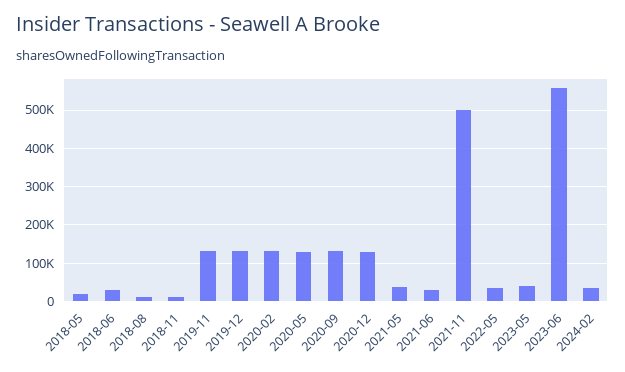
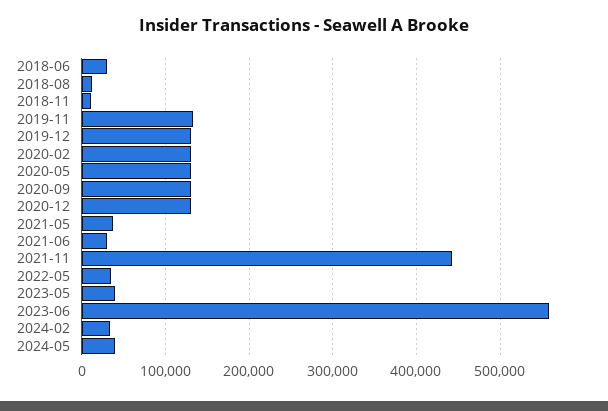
2018-05: 20000 -> none
2021-11: 500000 -> 440000
2024-05: none -> 40000

